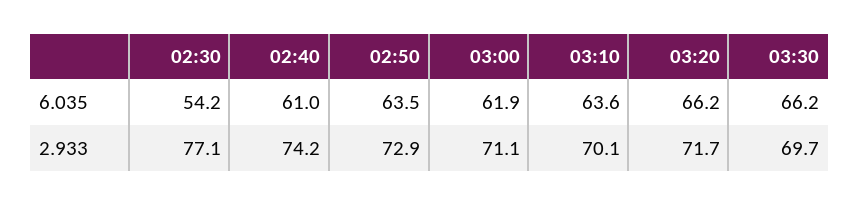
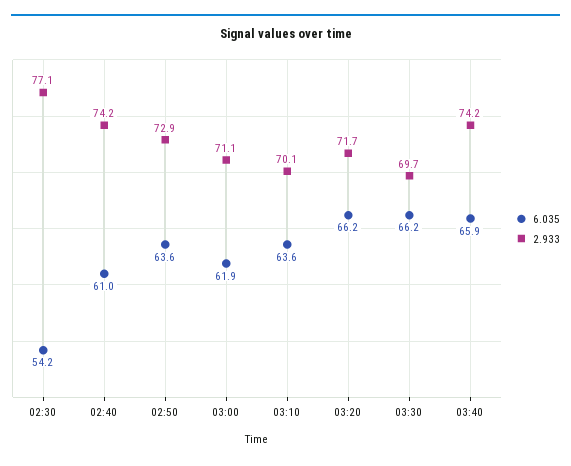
6.035, 02:50: 63.5 -> 63.6
6.035, 03:40: none -> 65.9
2.933, 03:40: none -> 74.2

